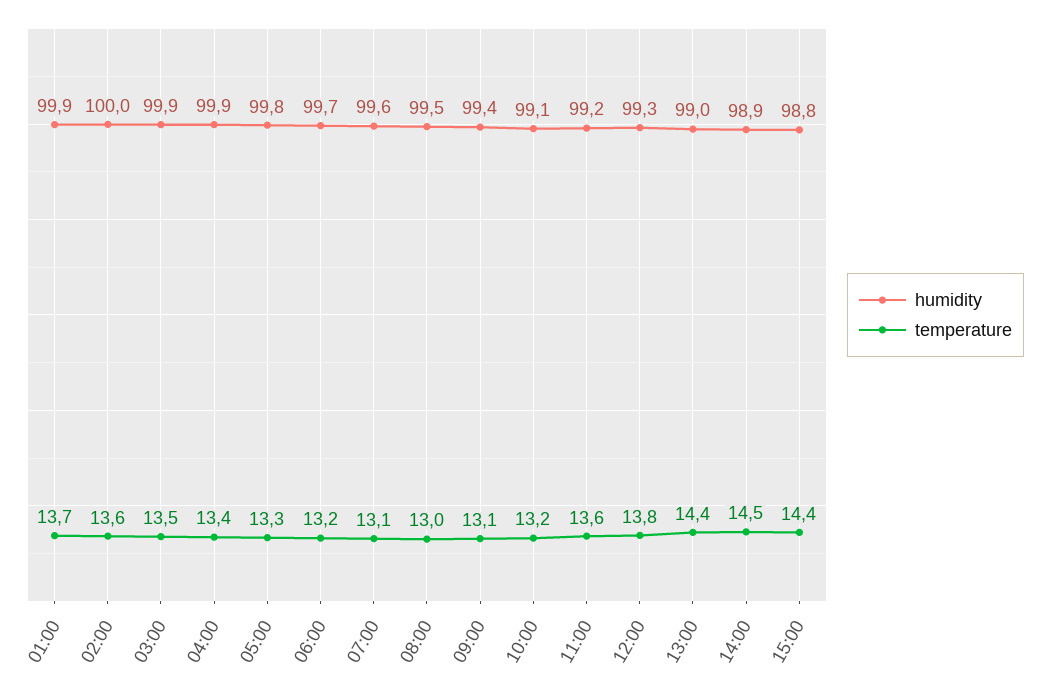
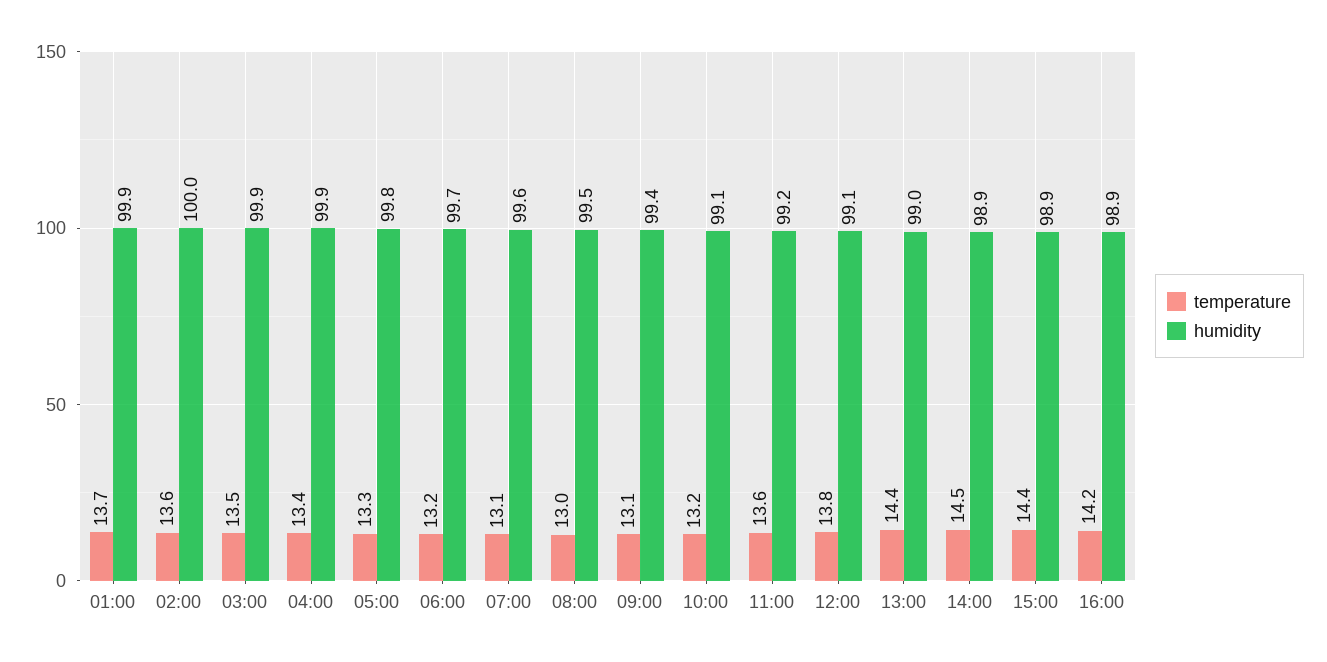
humidity, 12:00: 99.3 -> 99.1
humidity, 15:00: 98.8 -> 98.9
temperature, 16:00: none -> 14.2
humidity, 16:00: none -> 98.9

